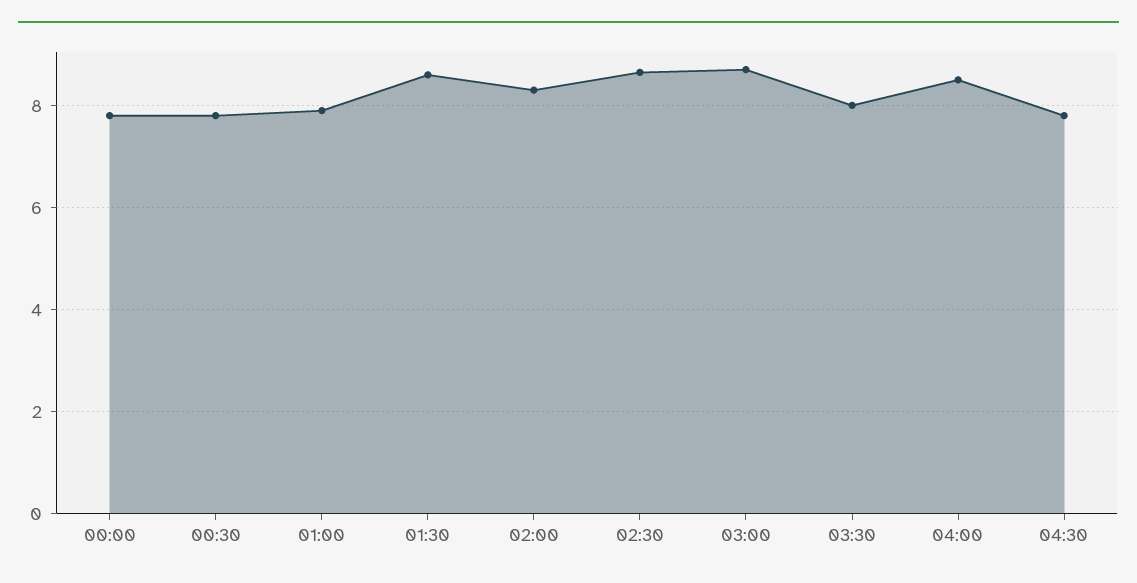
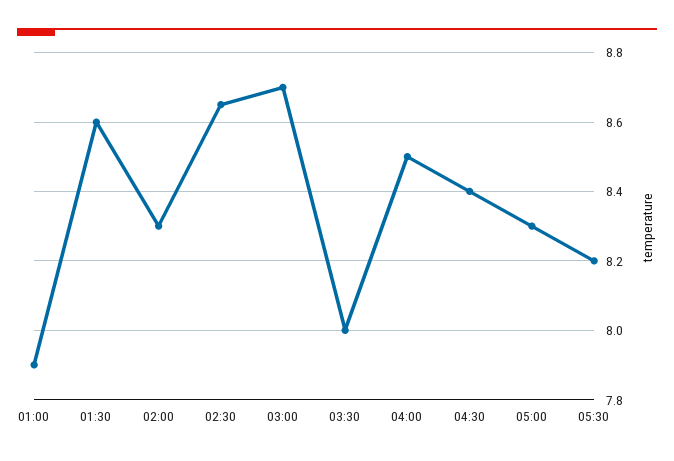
00:00: 7.8 -> none
00:30: 7.8 -> none
04:30: 7.8 -> 8.4
05:00: none -> 8.3
05:30: none -> 8.2

